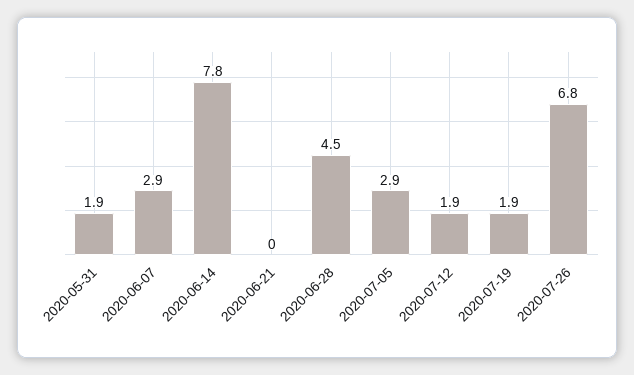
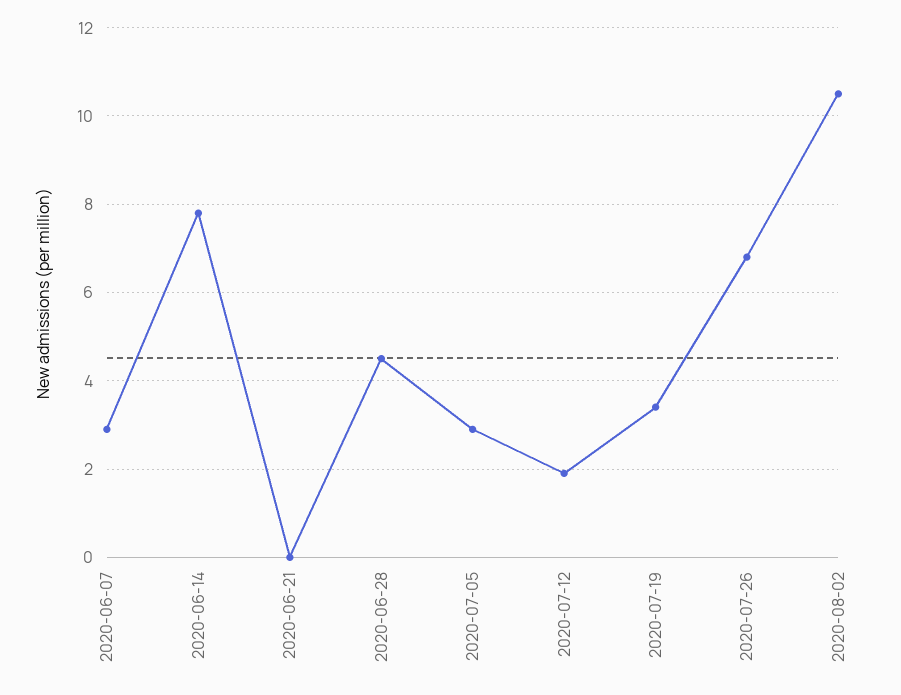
2020-05-31: 1.9 -> none
2020-07-19: 1.9 -> 3.5
2020-08-02: none -> 10.5

